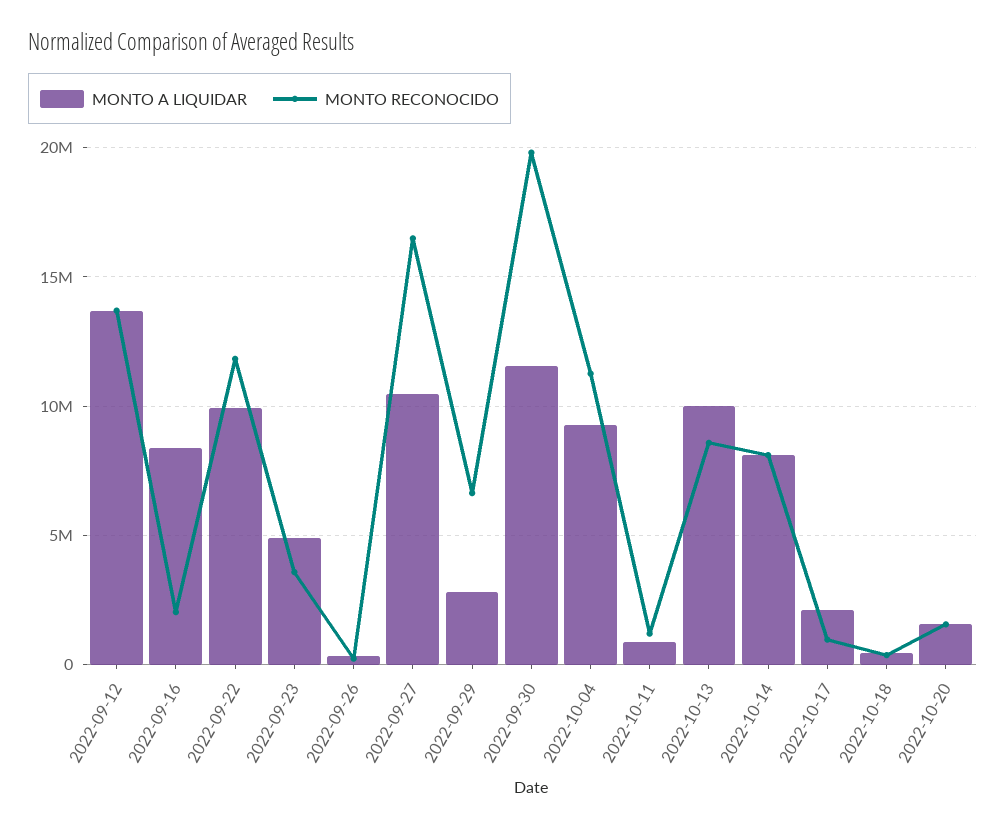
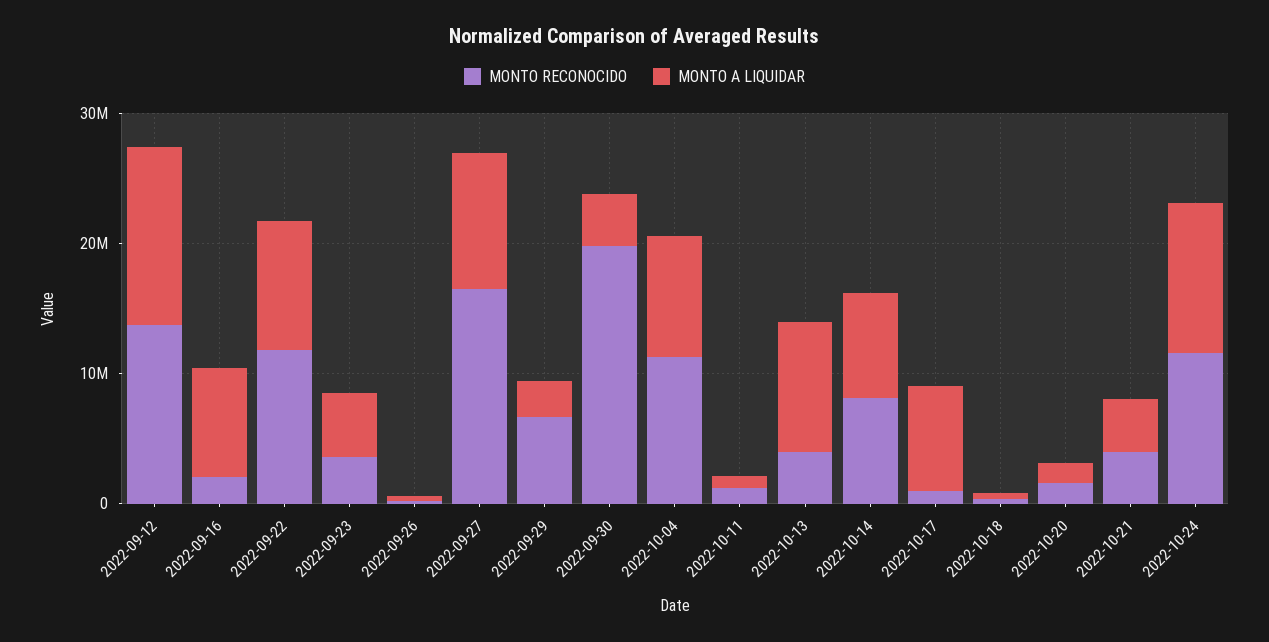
MONTO A LIQUIDAR, 2022-09-30: 11500000 -> 4000000
MONTO RECONOCIDO, 2022-10-13: 8500000 -> 4000000
MONTO A LIQUIDAR, 2022-10-17: 2000000 -> 8000000
MONTO RECONOCIDO, 2022-10-21: none -> 4000000
MONTO A LIQUIDAR, 2022-10-21: none -> 4000000
MONTO RECONOCIDO, 2022-10-24: none -> 12000000
MONTO A LIQUIDAR, 2022-10-24: none -> 12000000

